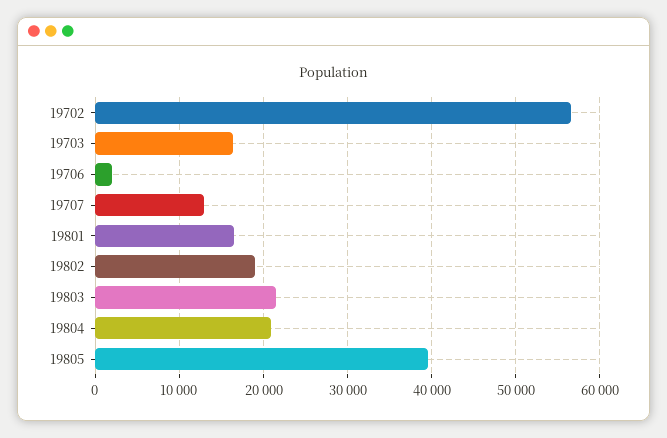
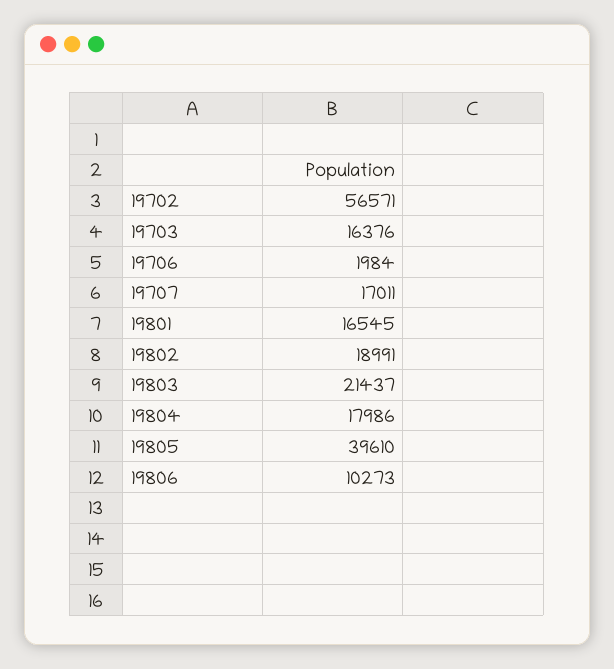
19707: 13000 -> 17011
19804: 21000 -> 17986
19806: none -> 10273

